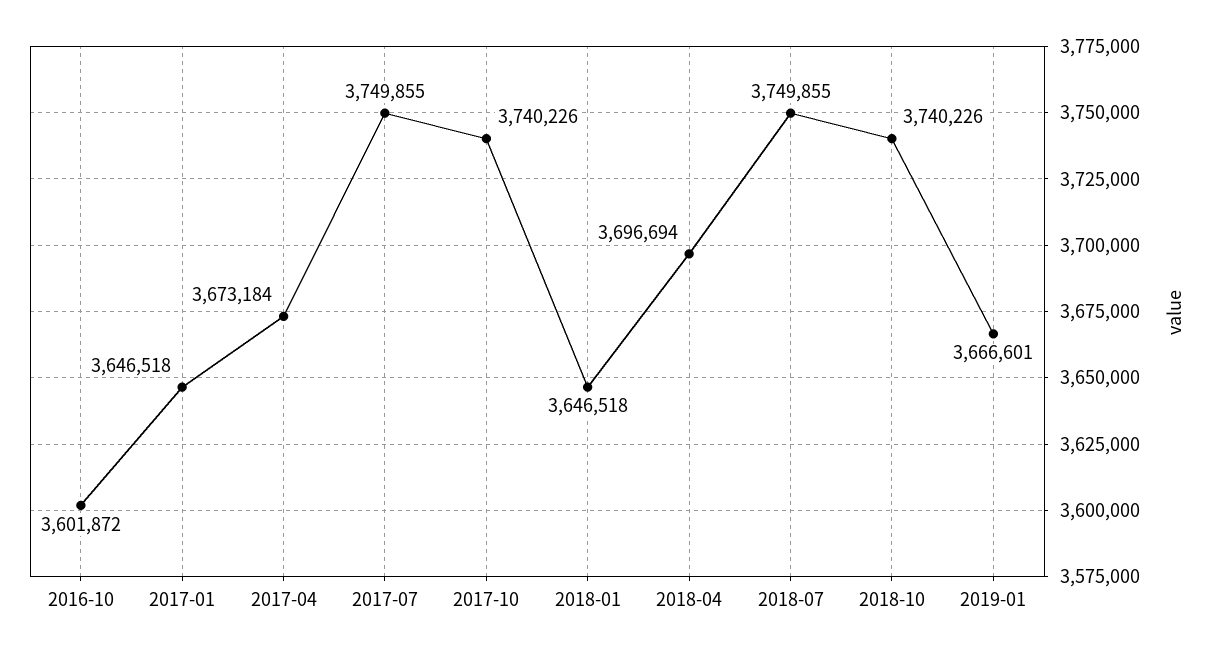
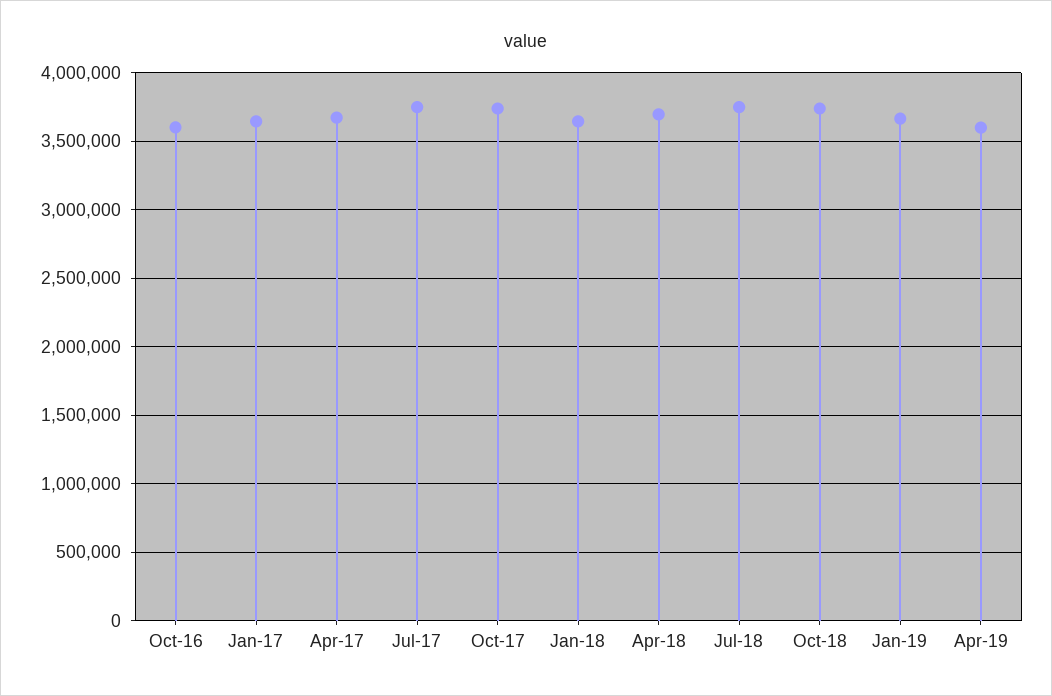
Apr-19: none -> 3600000

